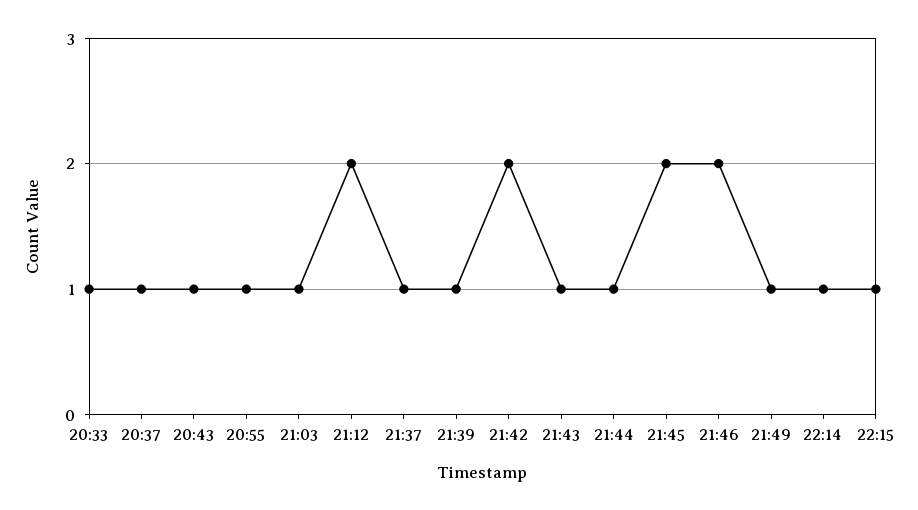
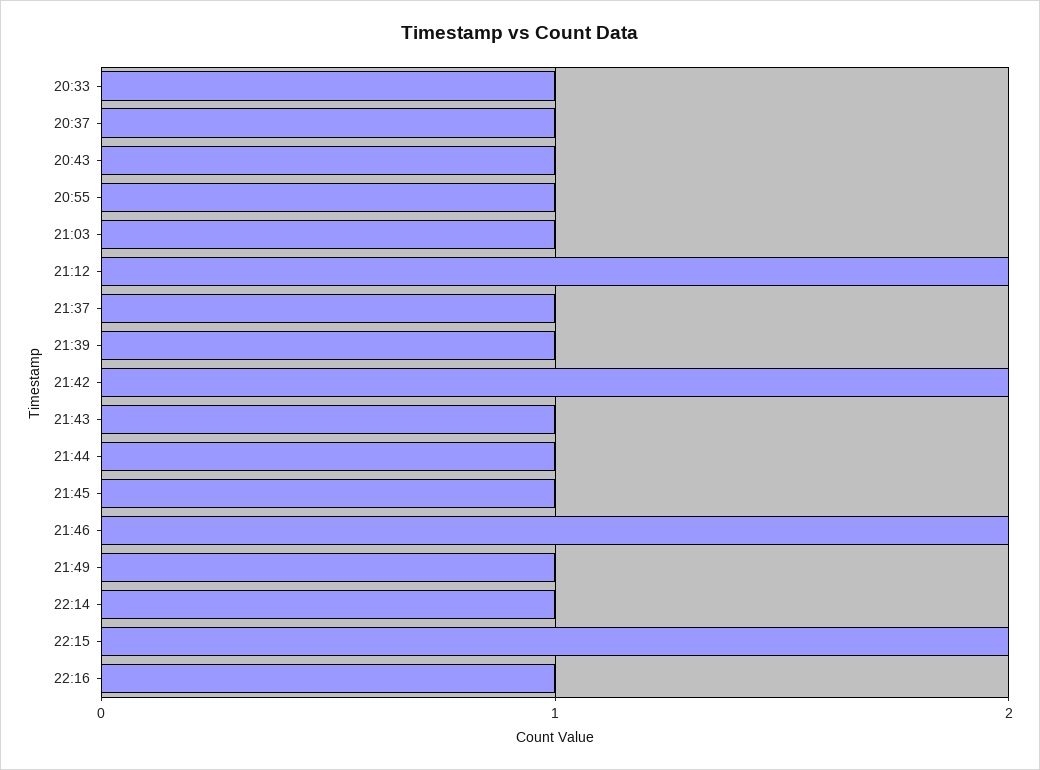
21:45: 2 -> 1
22:15: 1 -> 2
22:16: none -> 1

